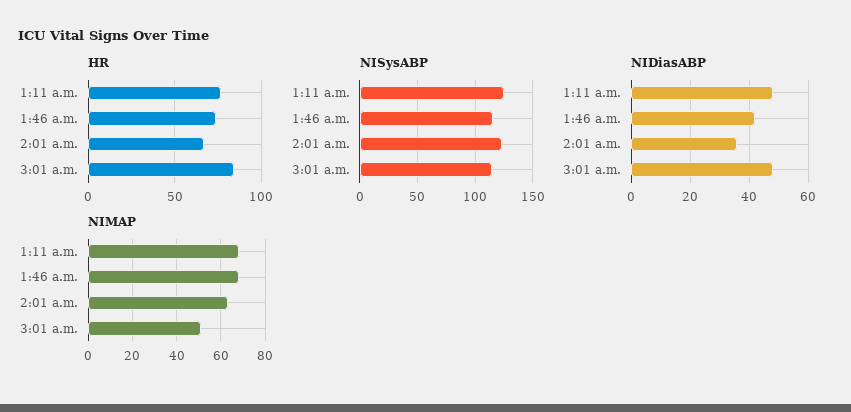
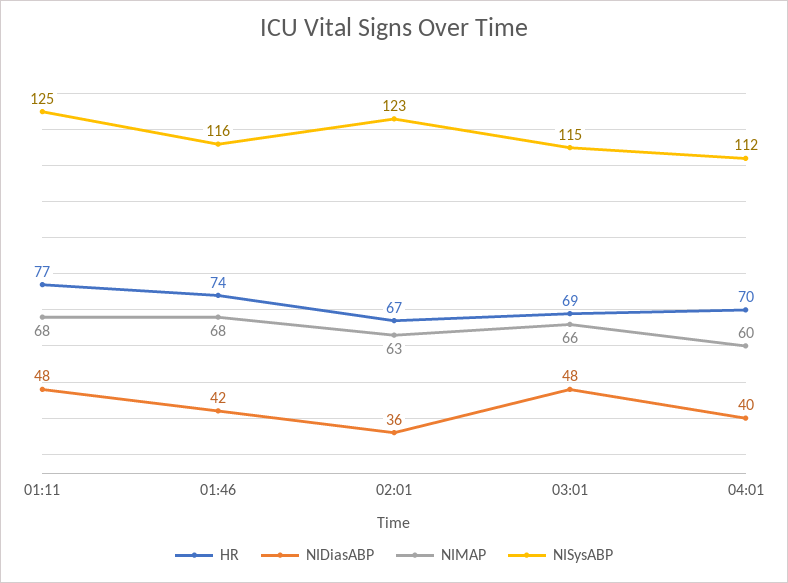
HR, 3:01 a.m.: 85 -> 69
NIMAP, 3:01 a.m.: 50 -> 66
HR, 04:01: none -> 70
NIDiasABP, 04:01: none -> 40
NIMAP, 04:01: none -> 60
NISysABP, 04:01: none -> 112

